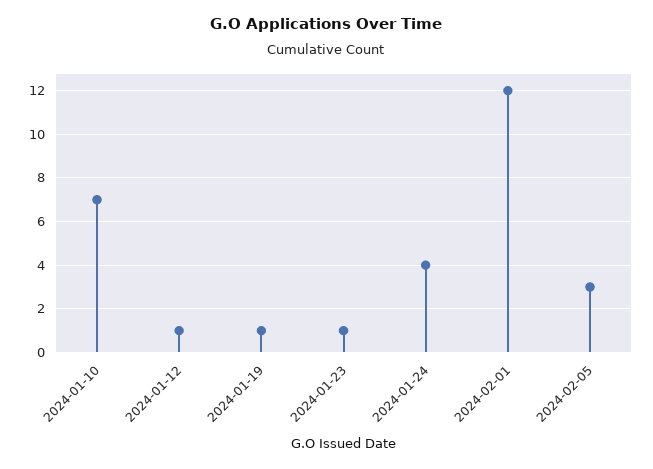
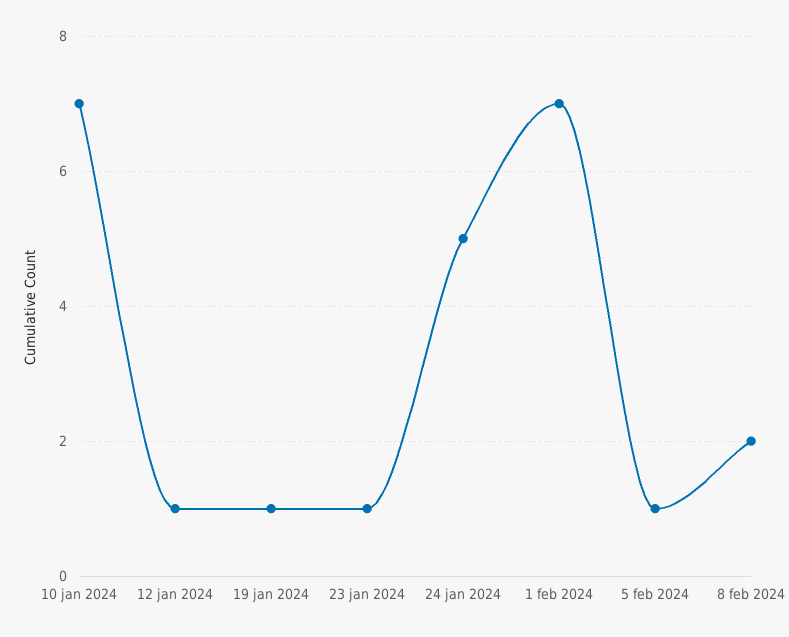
2024-01-24: 4 -> 5
2024-02-01: 12 -> 7
2024-02-05: 3 -> 1
8 feb 2024: none -> 2

